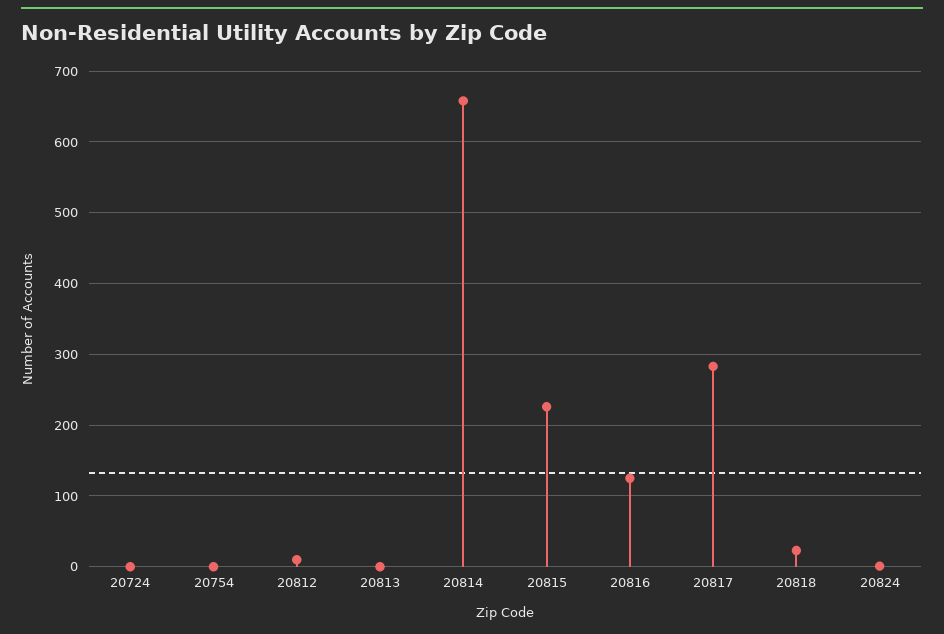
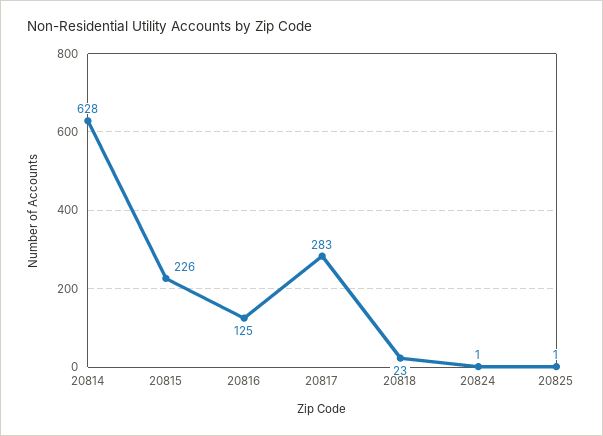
20724: 0 -> none
20754: 0 -> none
20812: 10 -> none
20813: 0 -> none
20814: 660 -> 628
20825: none -> 1

